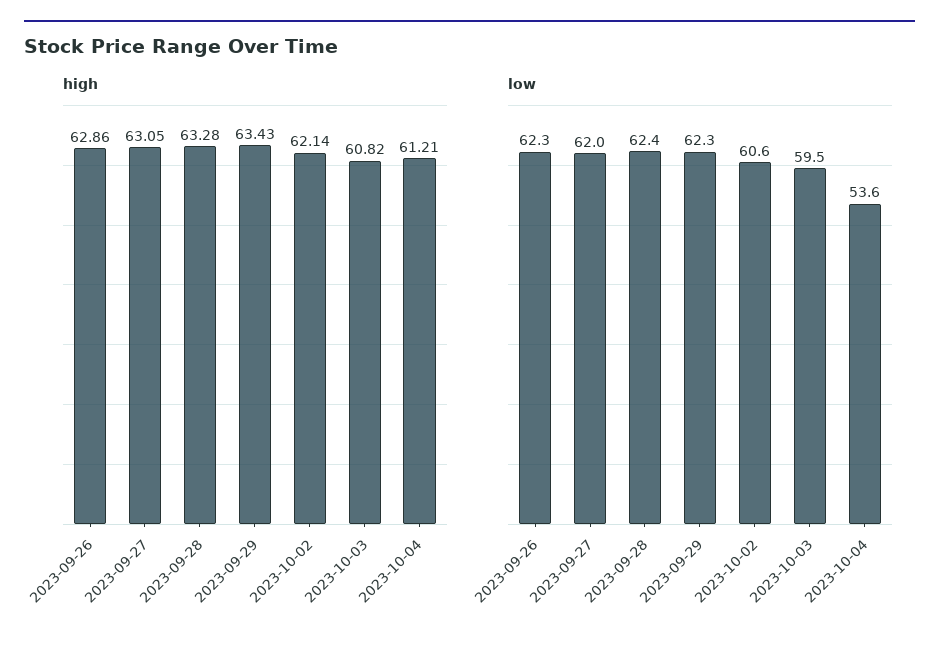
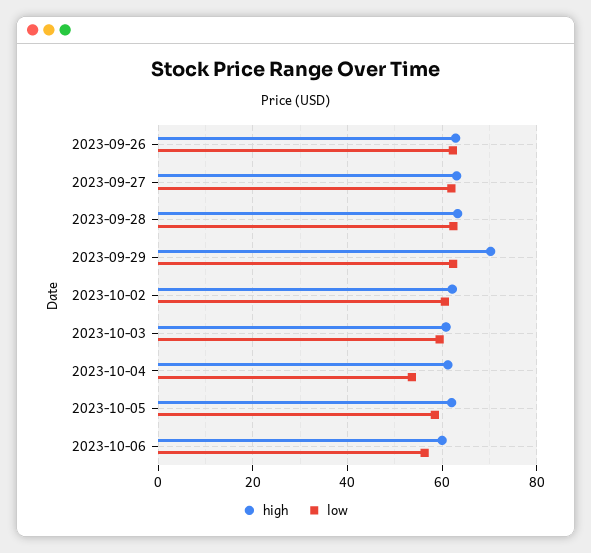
high, 2023-09-29: 63.43 -> 70
high, 2023-10-05: none -> 62
low, 2023-10-05: none -> 58
high, 2023-10-06: none -> 60
low, 2023-10-06: none -> 56

